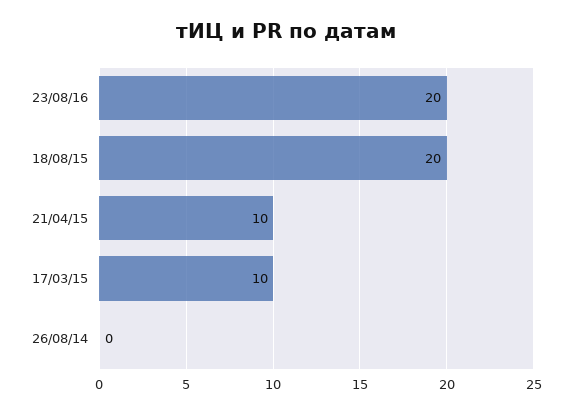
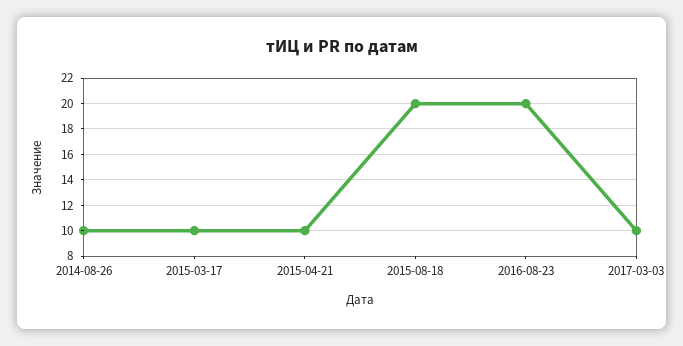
26/08/14: 0 -> 10
2017-03-03: none -> 10

